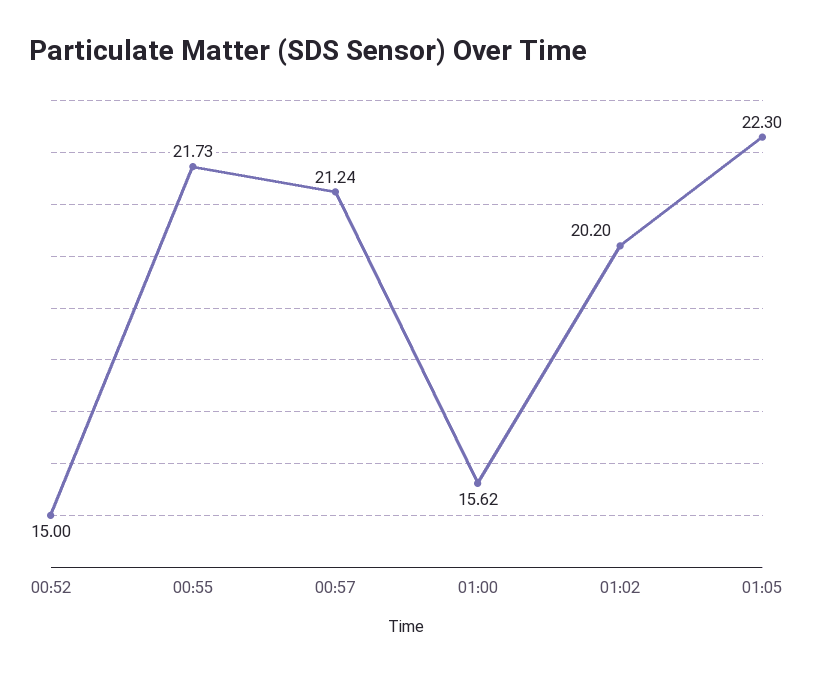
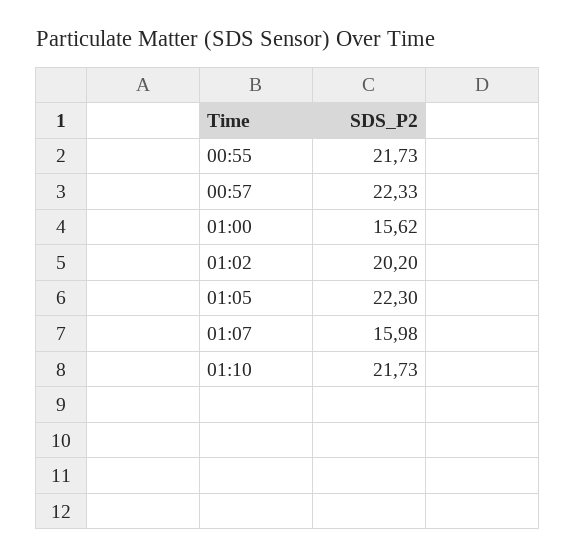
00:52: 15 -> none
00:57: 21.24 -> 22.33
01:07: none -> 15.98
01:10: none -> 21.73

